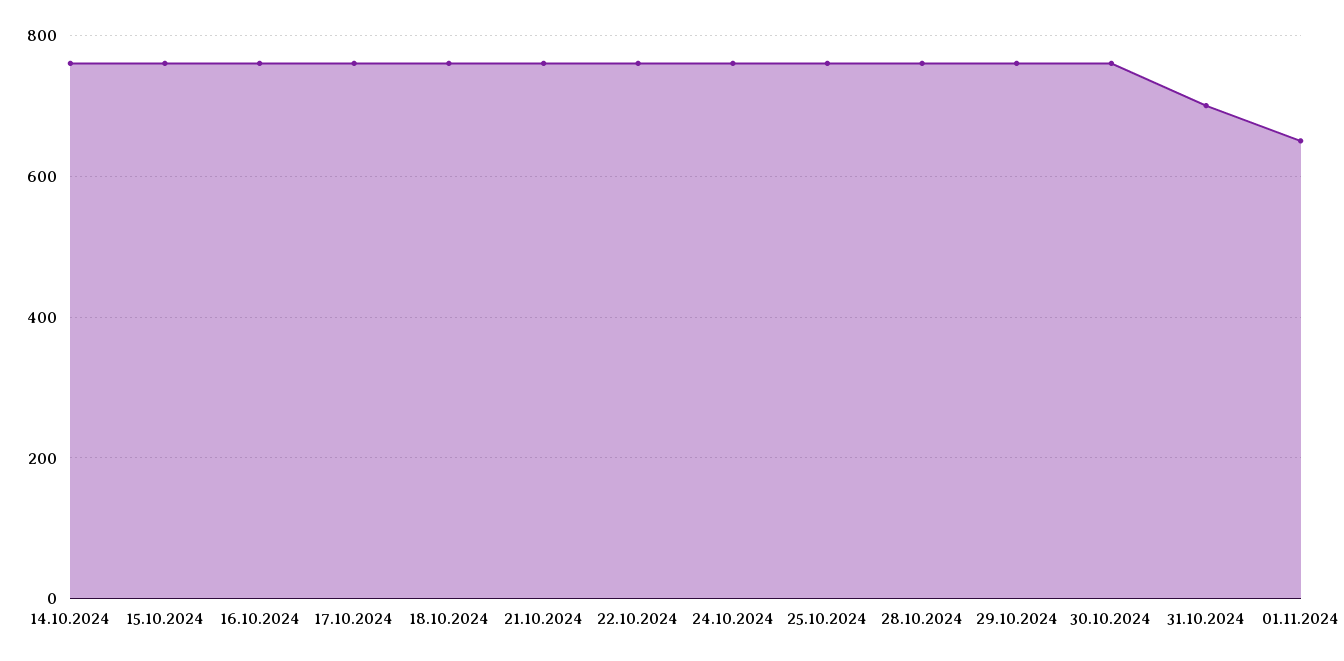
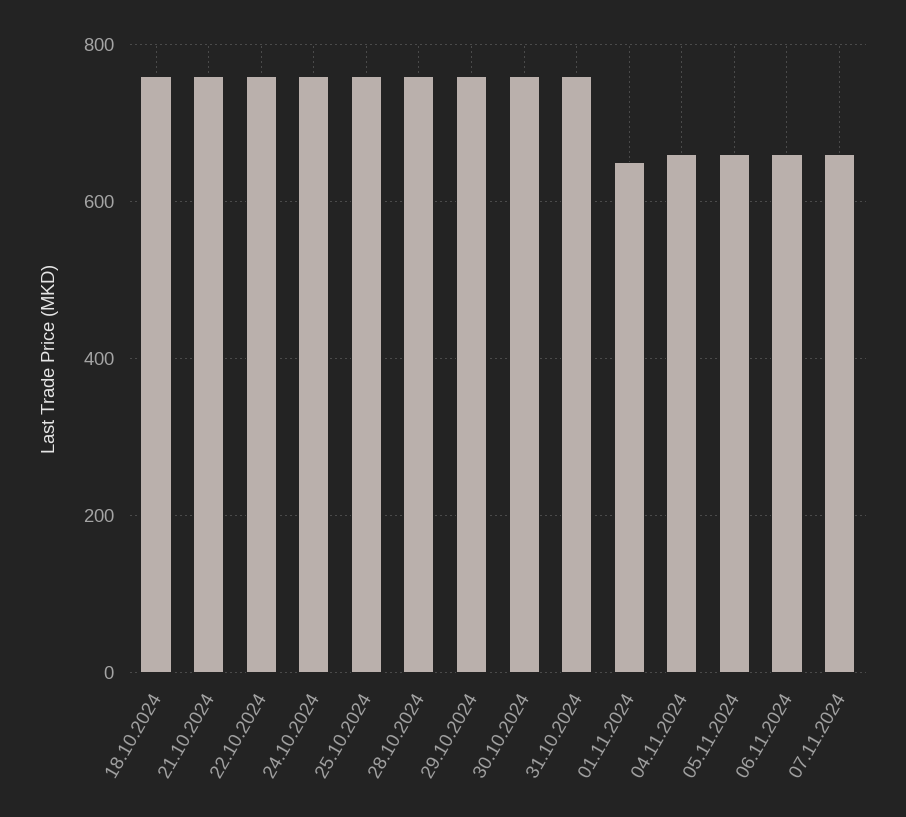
14.10.2024: 760 -> none
15.10.2024: 760 -> none
16.10.2024: 760 -> none
17.10.2024: 760 -> none
31.10.2024: 700 -> 760
04.11.2024: none -> 660
05.11.2024: none -> 660
06.11.2024: none -> 660
07.11.2024: none -> 660

